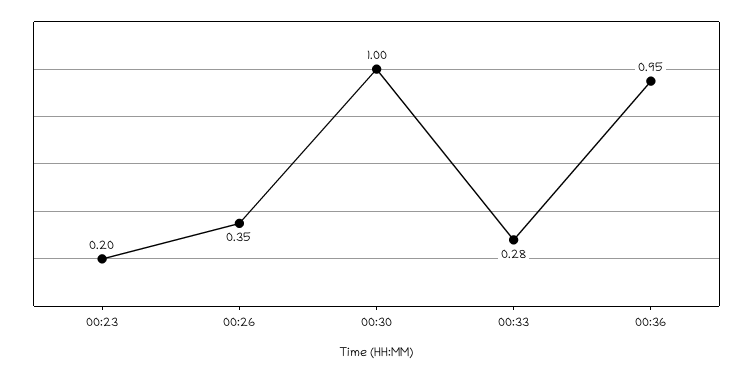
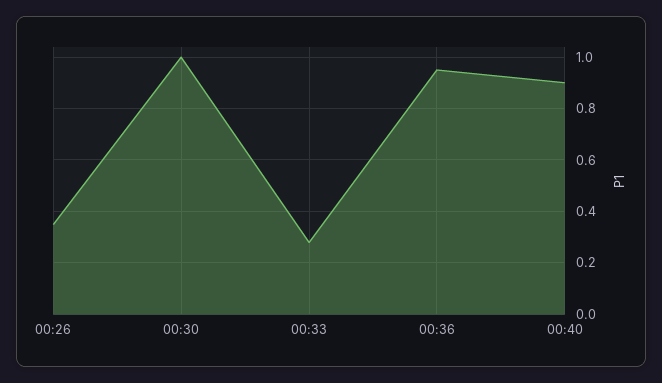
00:23: 0.2 -> none
00:40: none -> 0.9

